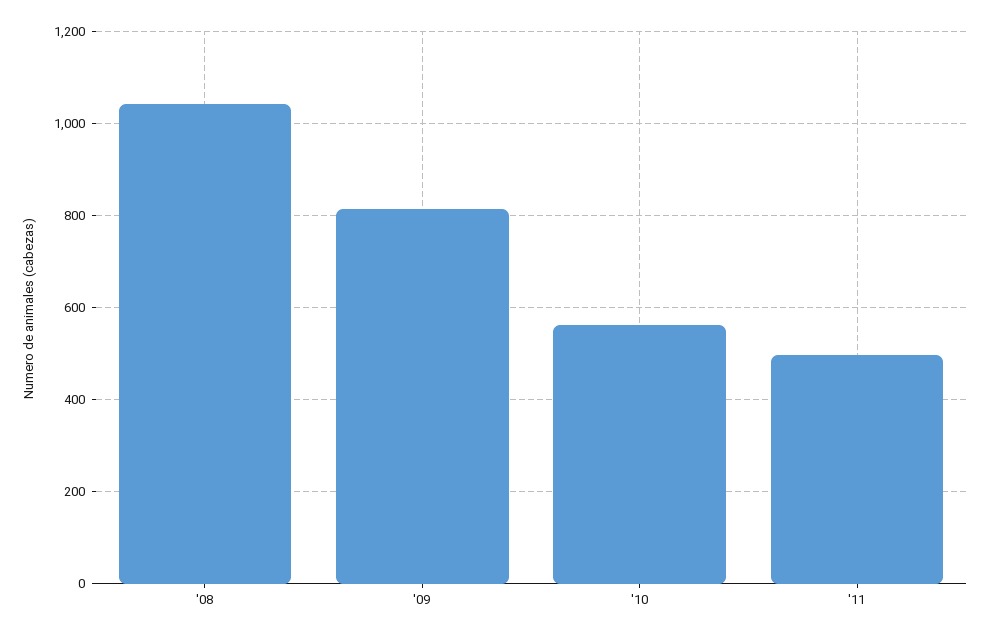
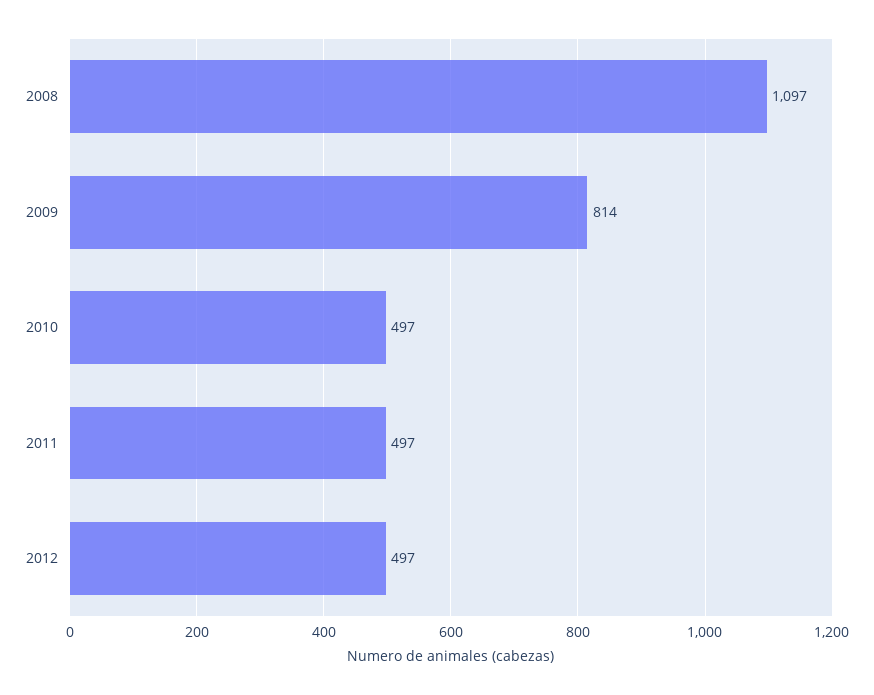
'08: 1040 -> 1097
'10: 560 -> 497
2012: none -> 497

